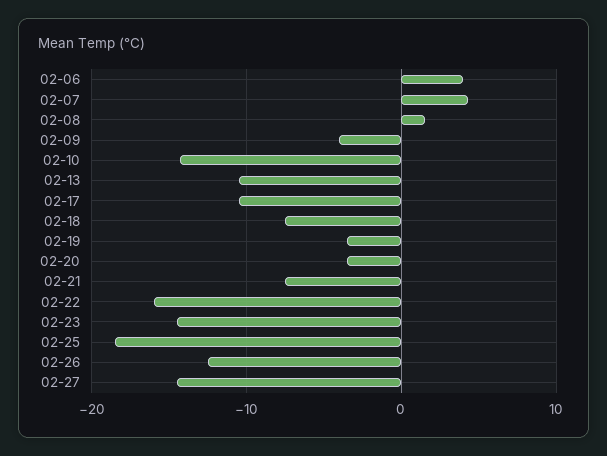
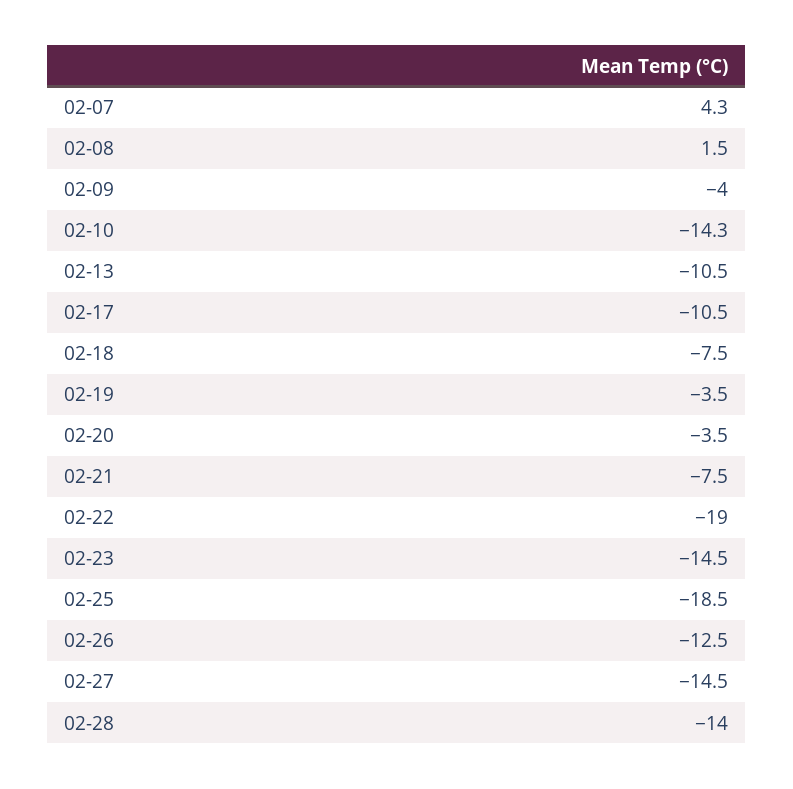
02-06: 4 -> none
02-22: -16 -> -19
02-28: none -> -14

